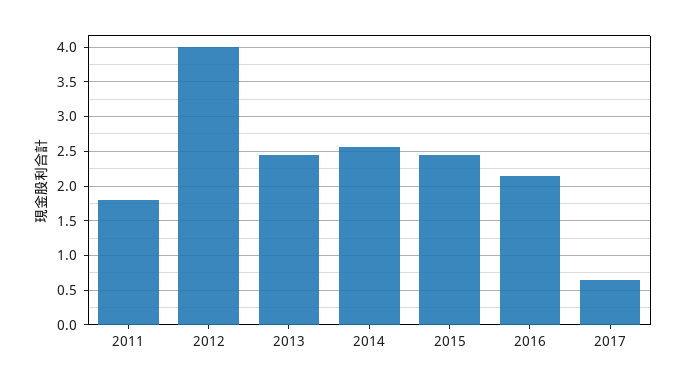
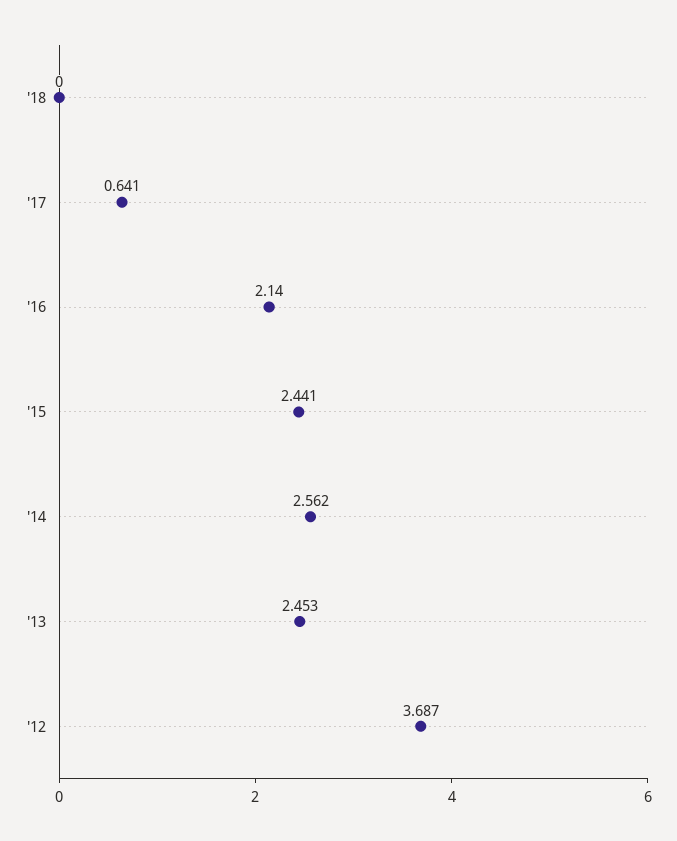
2011: 1.8 -> none
2012: 4 -> 3.687
'18: none -> 0

